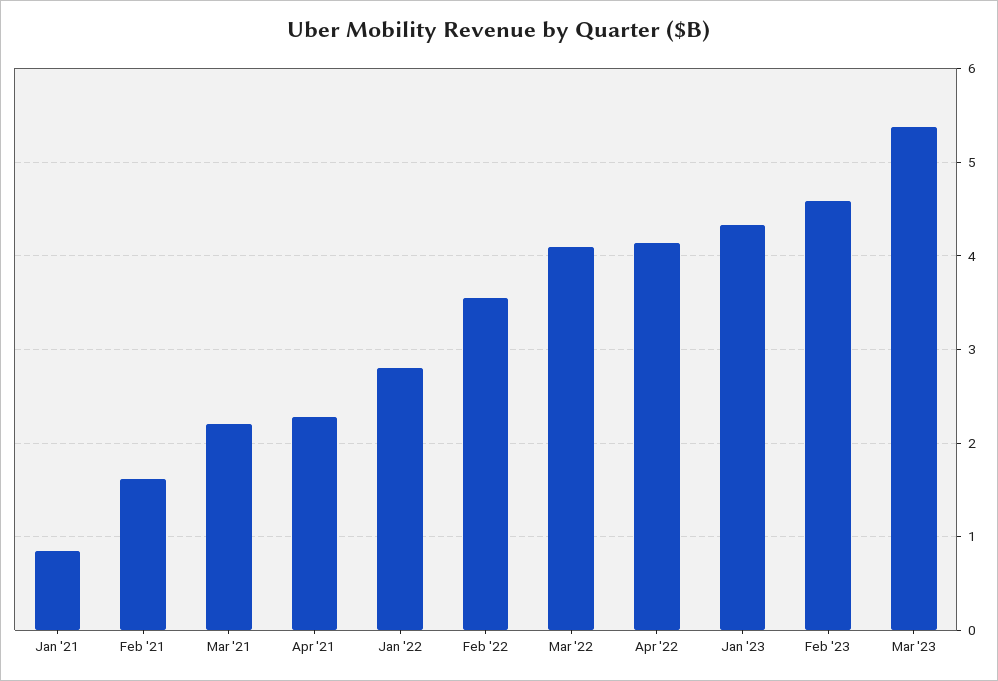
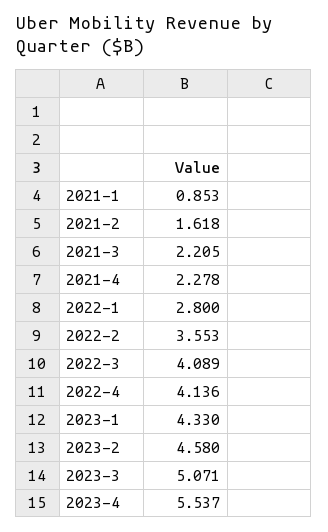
Mar '23: 5.4 -> 5.071
2023-4: none -> 5.537

